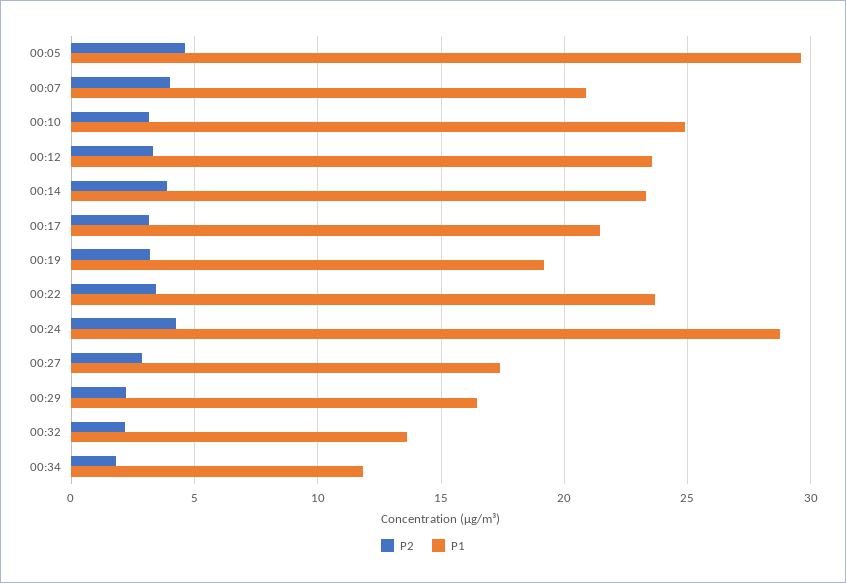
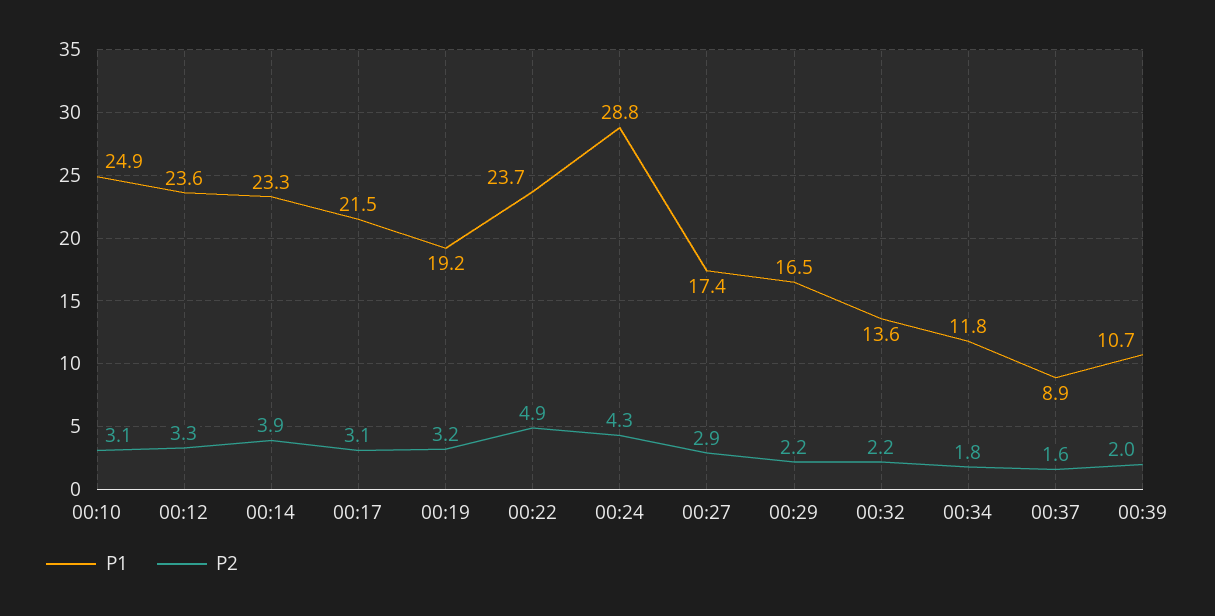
P2, 00:05: 4.5 -> none
P1, 00:05: 29.5 -> none
P2, 00:07: 4 -> none
P1, 00:07: 21 -> none
P2, 00:22: 3.5 -> 4.9
P1, 00:37: none -> 8.9
P2, 00:37: none -> 1.6
P1, 00:39: none -> 10.7
P2, 00:39: none -> 2

